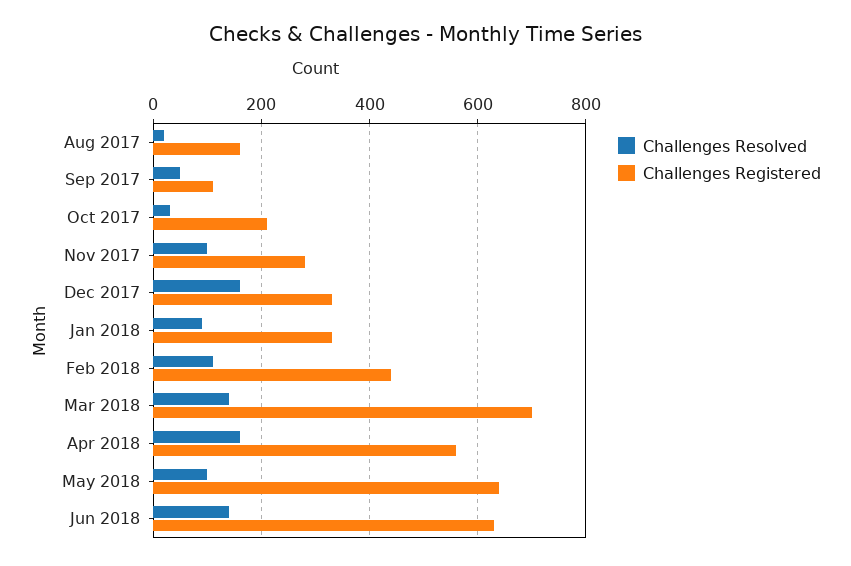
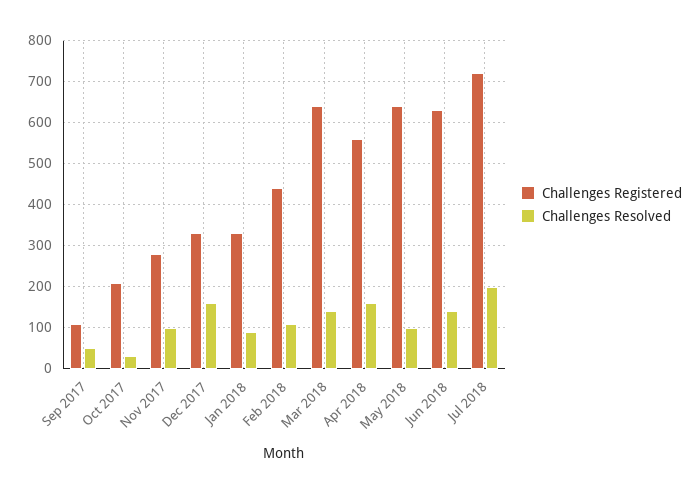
Challenges Resolved, Aug 2017: 20 -> none
Challenges Registered, Aug 2017: 160 -> none
Challenges Registered, Mar 2018: 700 -> 640
Challenges Registered, Jul 2018: none -> 720
Challenges Resolved, Jul 2018: none -> 200

